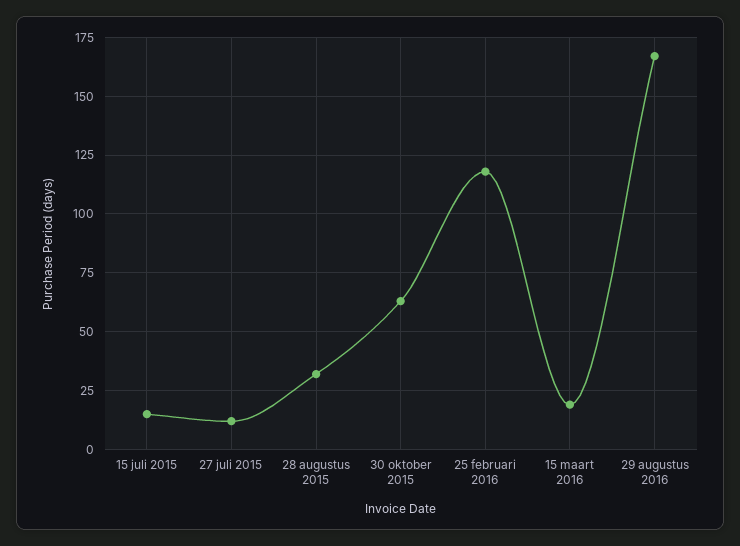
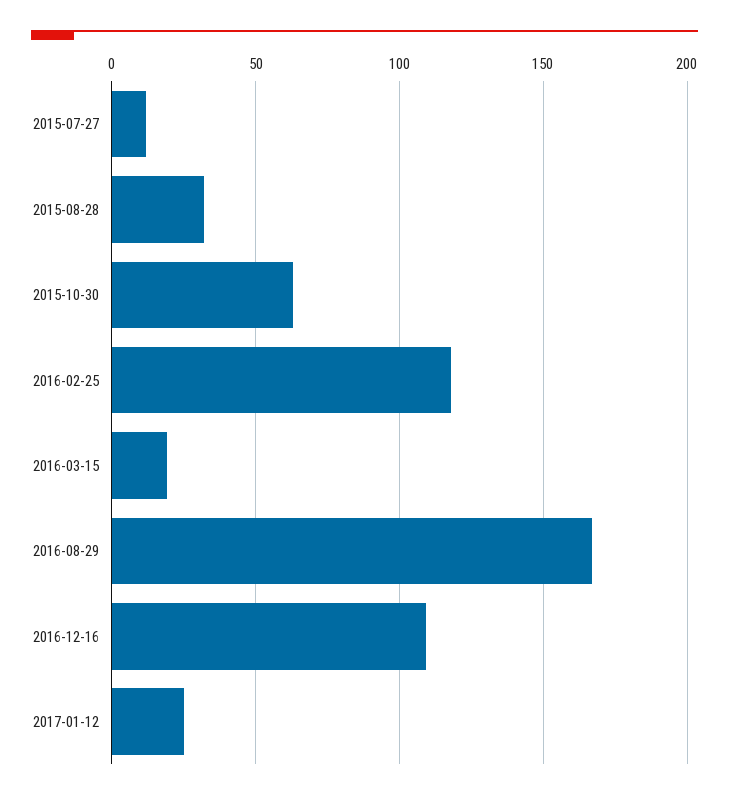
15 juli 2015: 15 -> none
2016-12-16: none -> 110
2017-01-12: none -> 25

